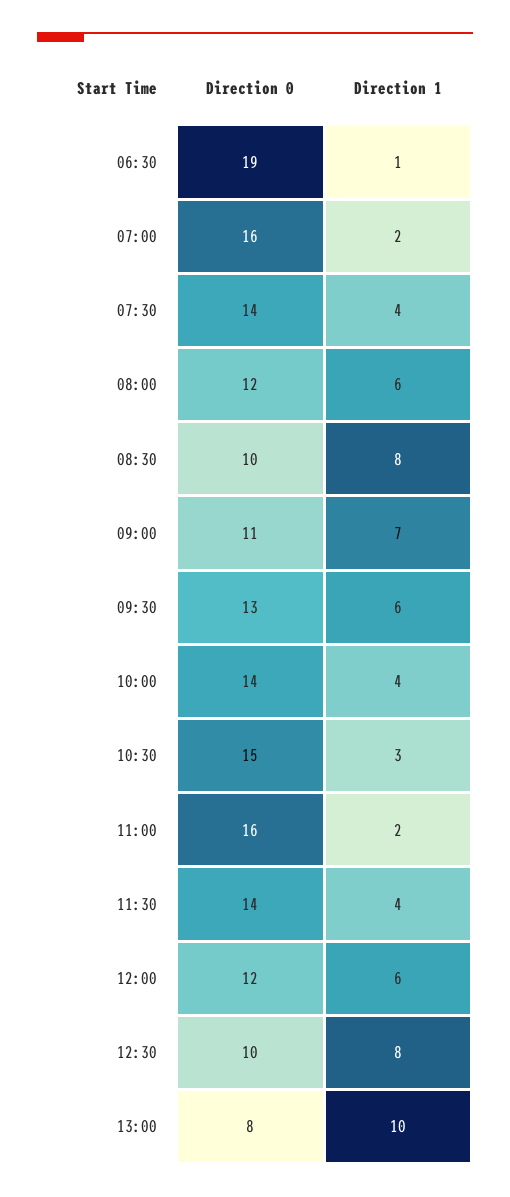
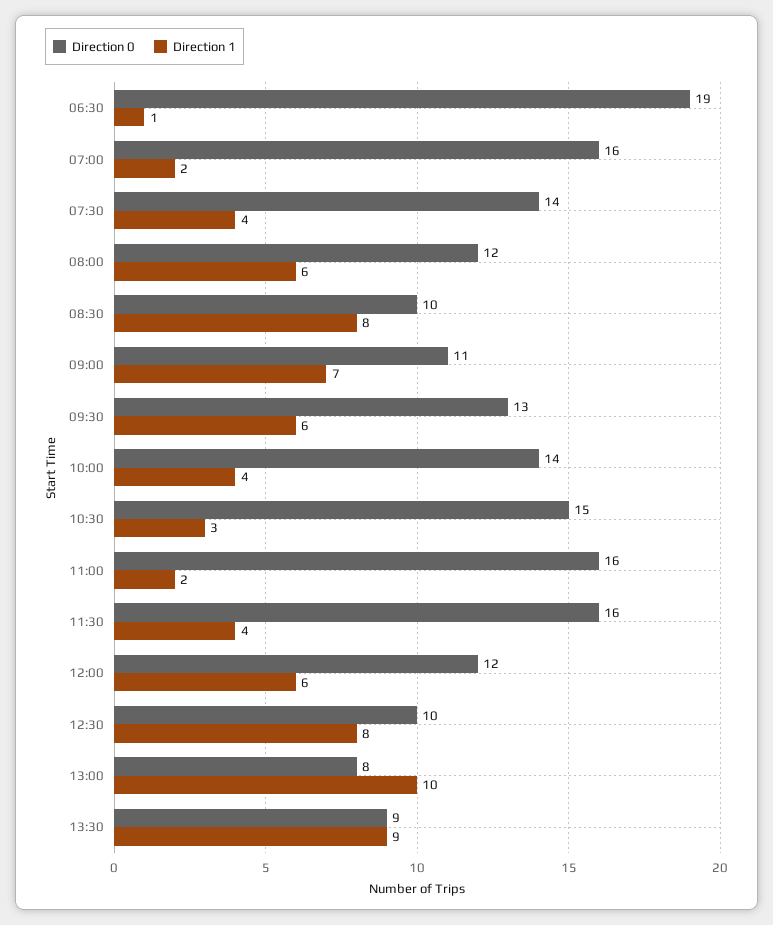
Direction 0, 11:30: 14 -> 16
Direction 0, 13:30: none -> 9
Direction 1, 13:30: none -> 9

